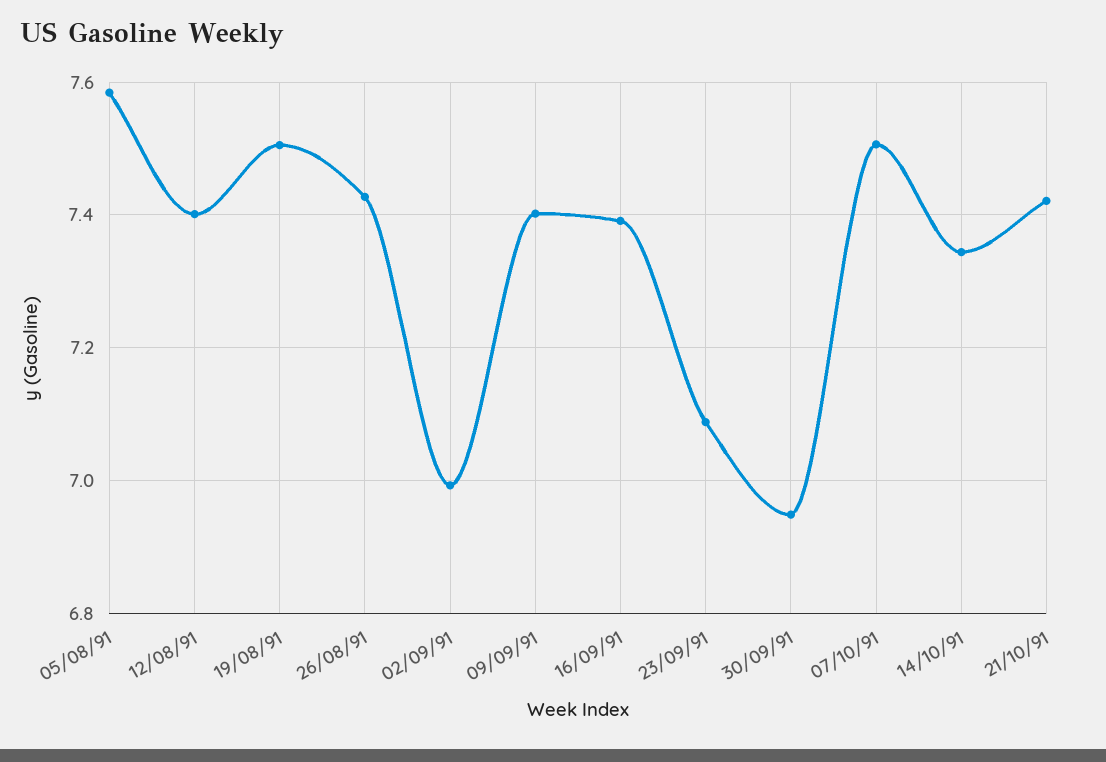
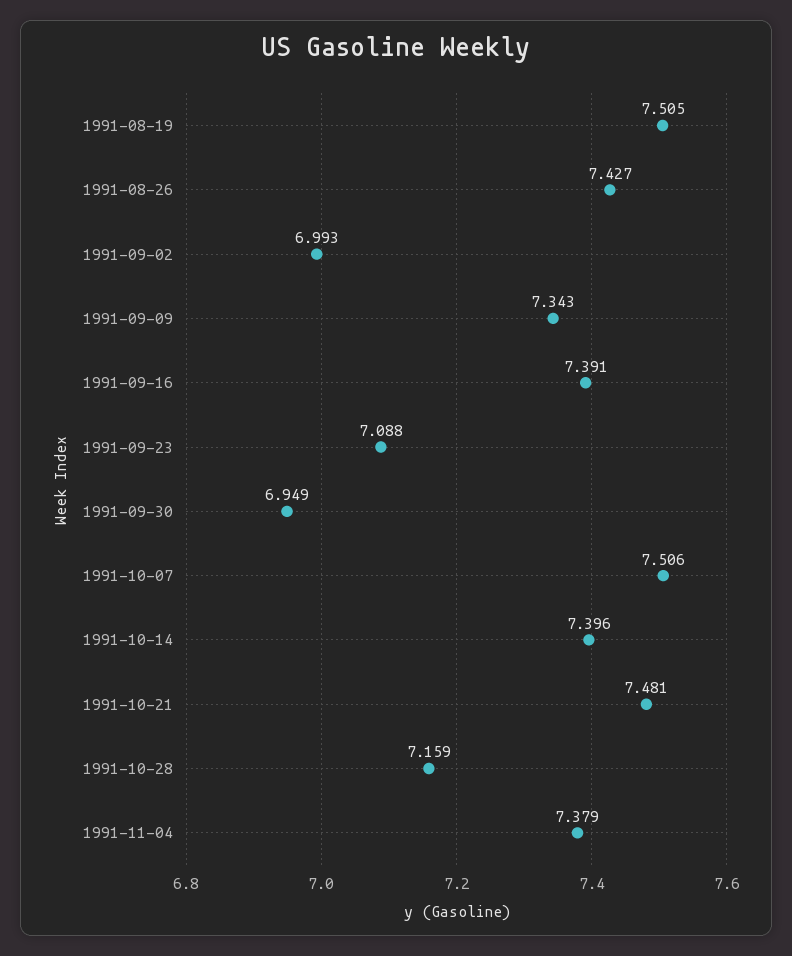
05/08/91: 7.58 -> none
12/08/91: 7.4 -> none
09/09/91: 7.4 -> 7.343
14/10/91: 7.34 -> 7.396
21/10/91: 7.42 -> 7.481
1991-10-28: none -> 7.159
1991-11-04: none -> 7.379

